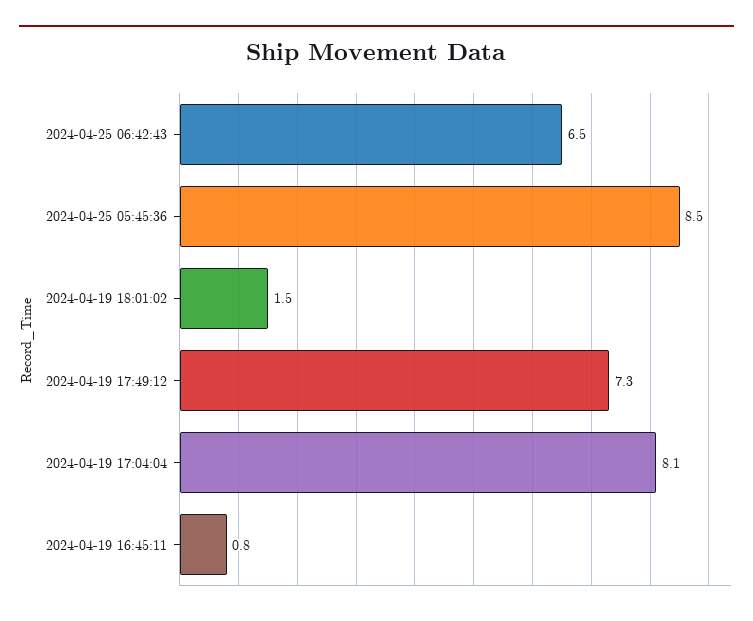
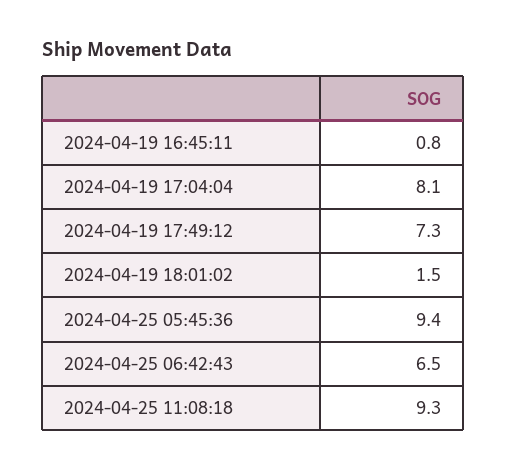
2024-04-25 05:45:36: 8.5 -> 9.4
2024-04-25 11:08:18: none -> 9.3

